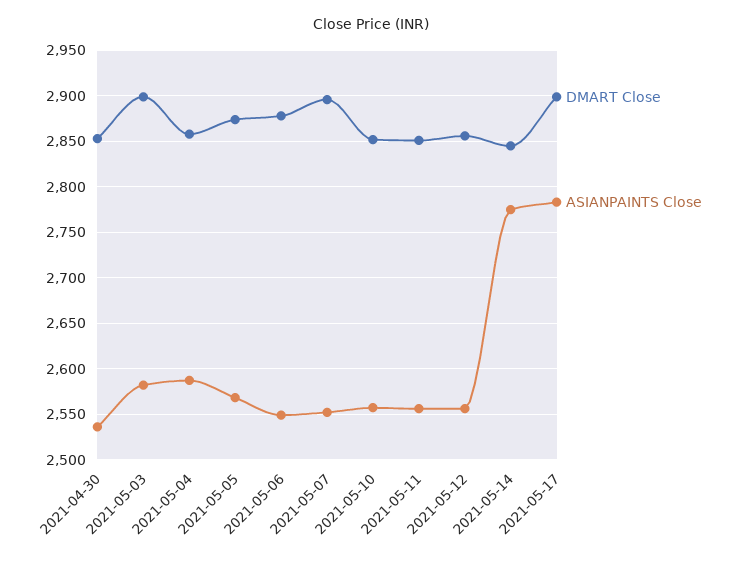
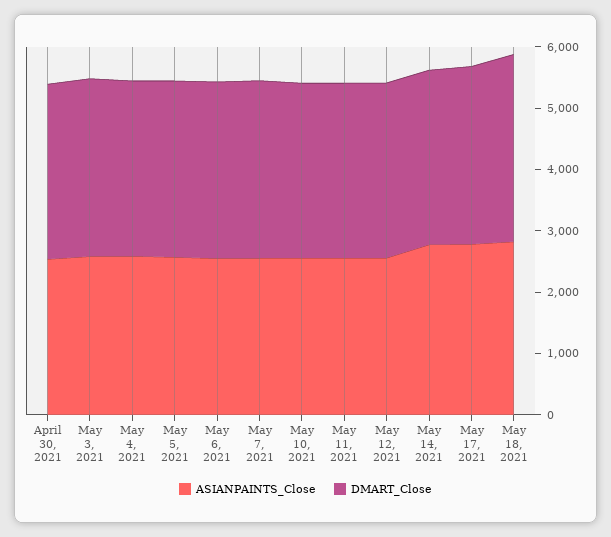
ASIANPAINTS Close, May 18, 2021: none -> 2800
DMART Close, May 18, 2021: none -> 3000

